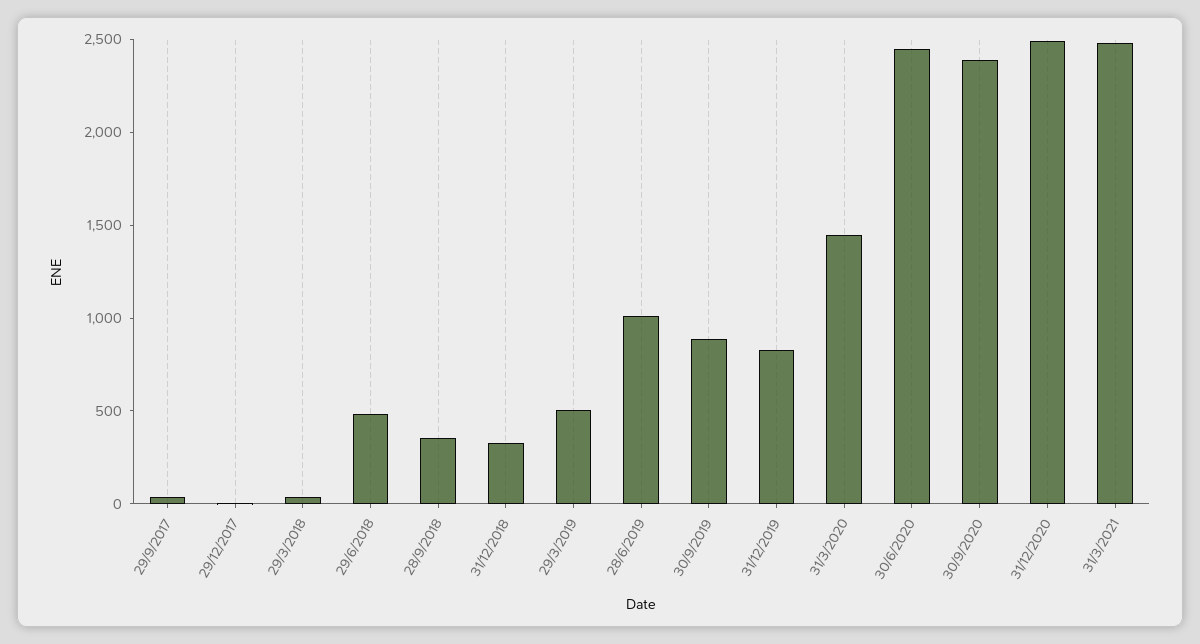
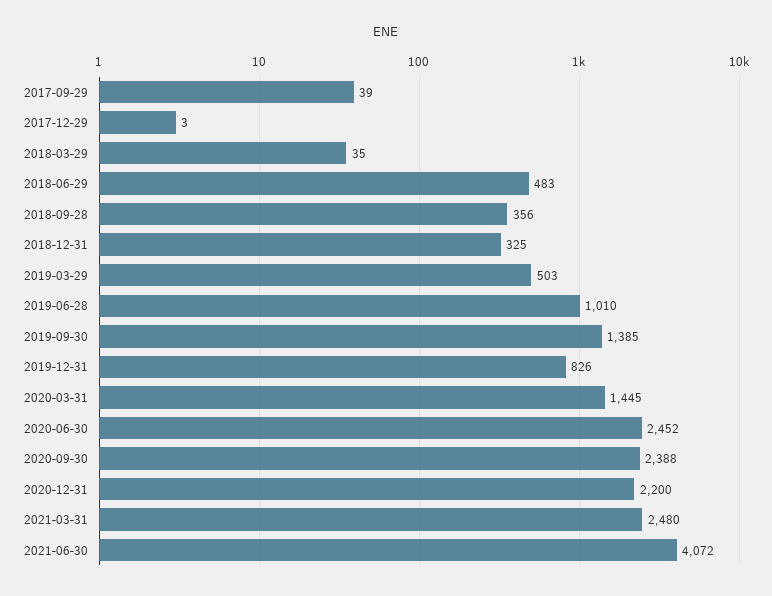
30/9/2019: 900 -> 1385
31/12/2020: 2500 -> 2200
2021-06-30: none -> 4072

